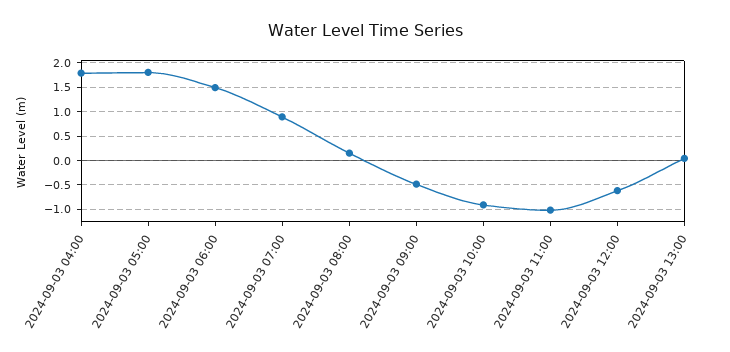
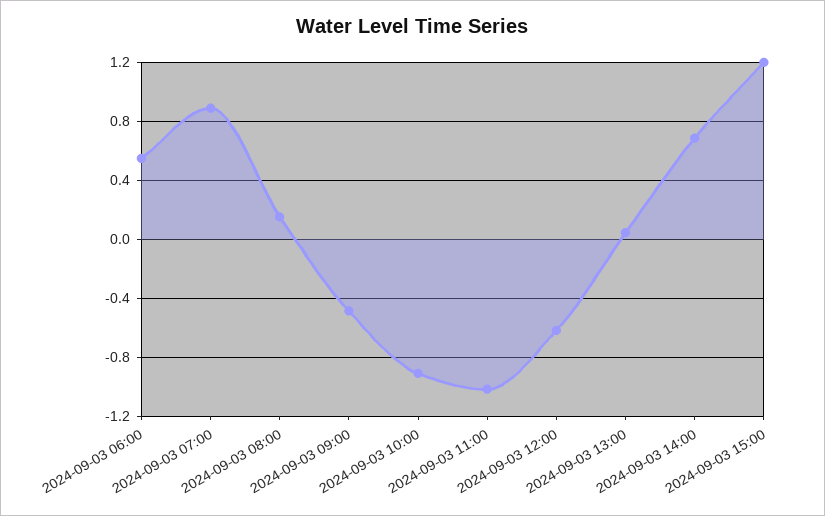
2024-09-03 04:00: 1.75 -> none
2024-09-03 05:00: 1.75 -> none
2024-09-03 06:00: 1.5 -> 0.55
2024-09-03 14:00: none -> 0.7
2024-09-03 15:00: none -> 1.2

